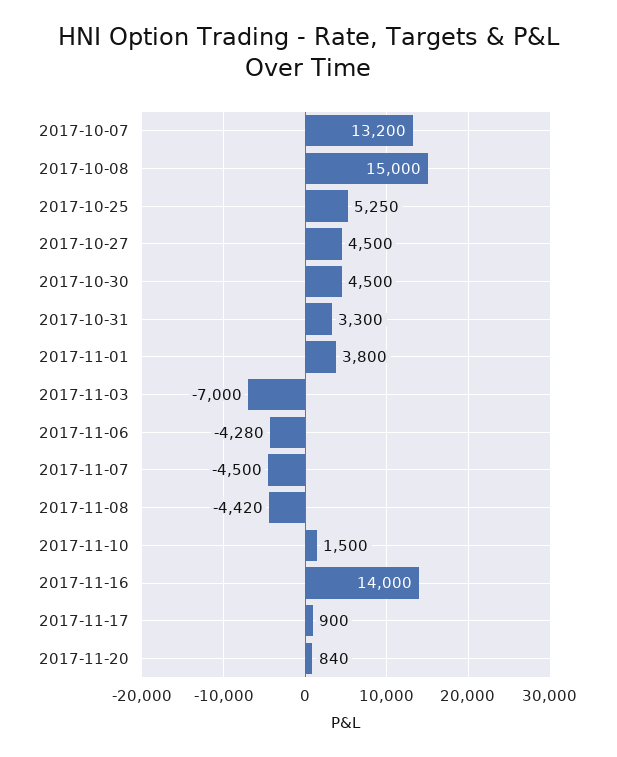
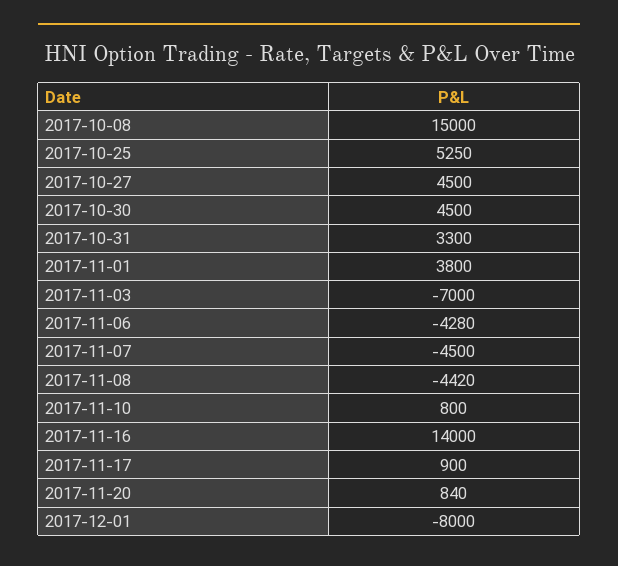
2017-10-07: 13200 -> none
2017-11-10: 1500 -> 800
2017-12-01: none -> -8000

